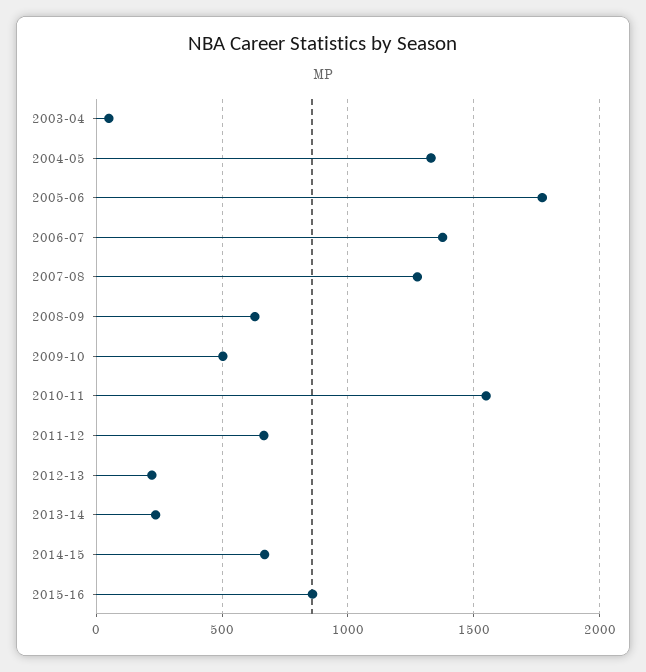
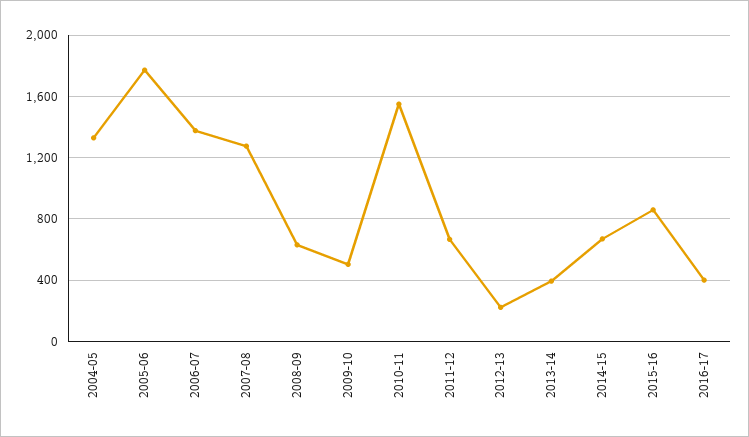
2003-04: 50 -> none
2013-14: 250 -> 400
2016-17: none -> 400

